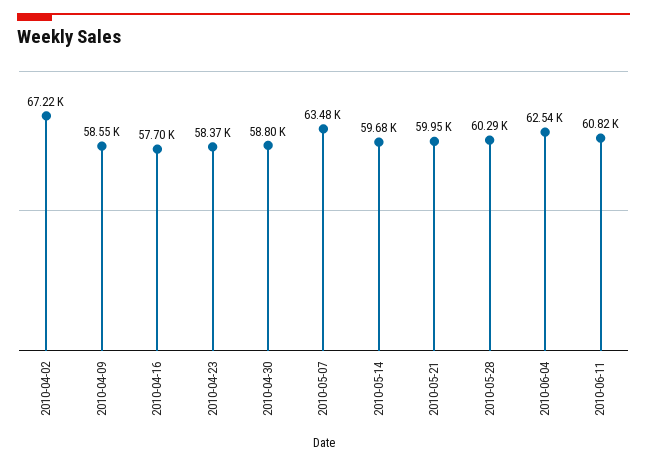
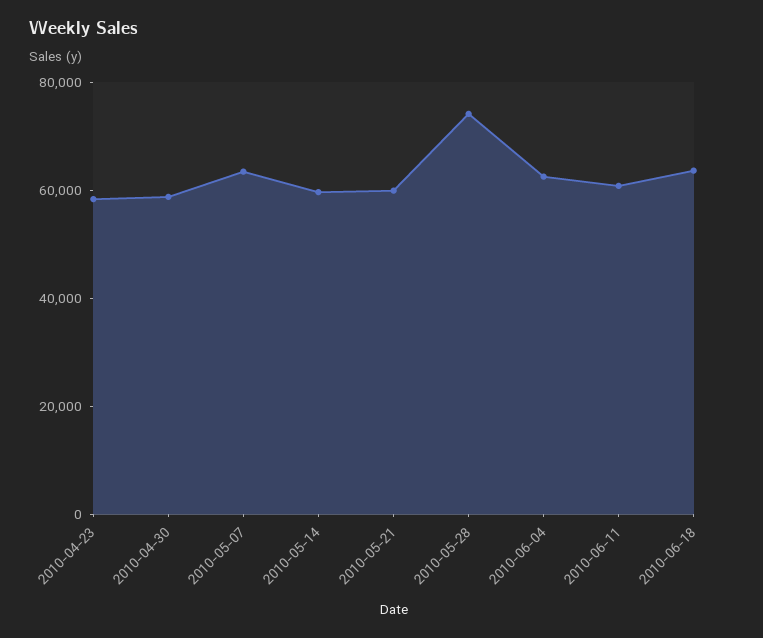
2010-04-02: 67220 -> none
2010-04-09: 58550 -> none
2010-04-16: 57700 -> none
2010-05-28: 60290 -> 75000
2010-06-18: none -> 65000

